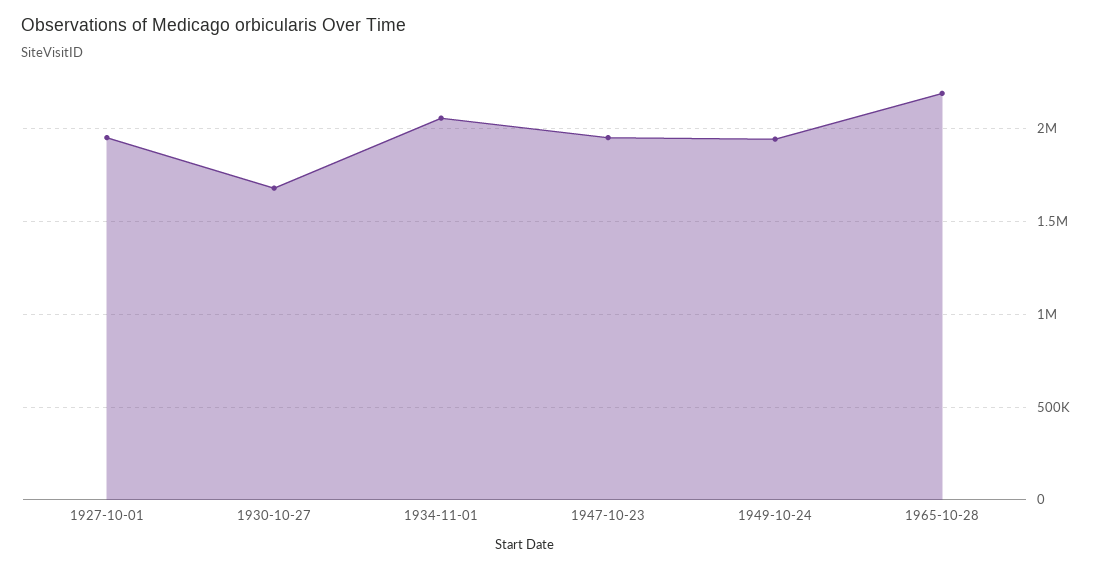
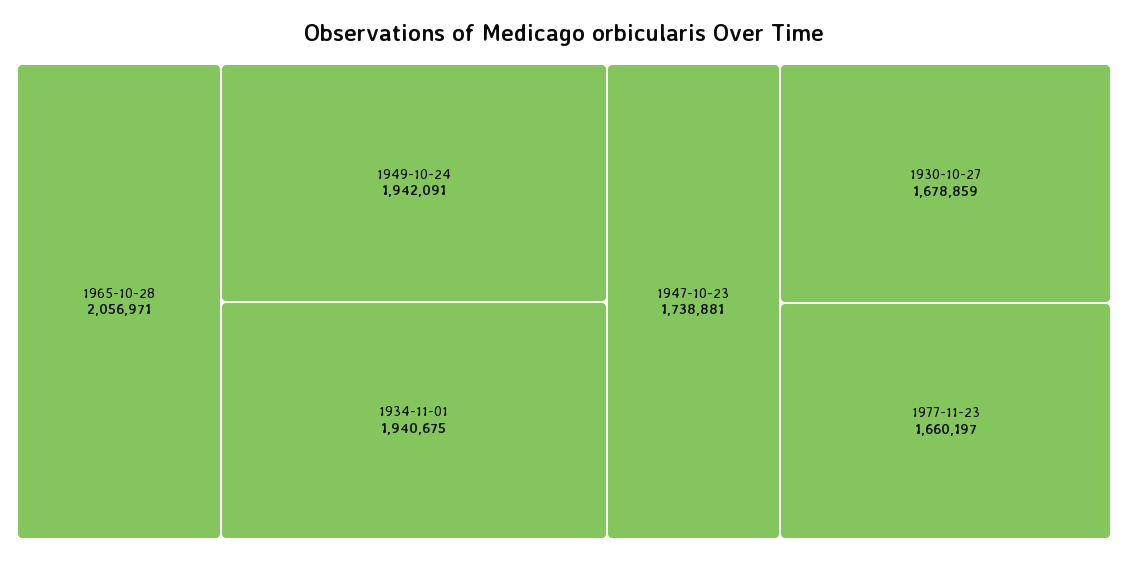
1927-10-01: 1950000 -> none
1934-11-01: 2050000 -> 1940675
1947-10-23: 1950000 -> 1738881
1965-10-28: 2200000 -> 2056971
1977-11-23: none -> 1660197

